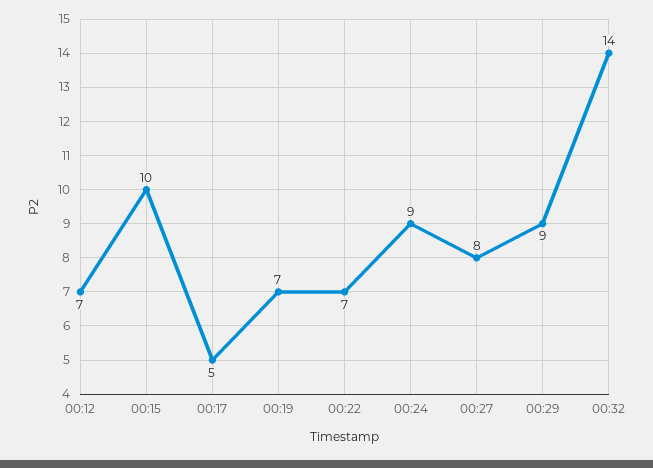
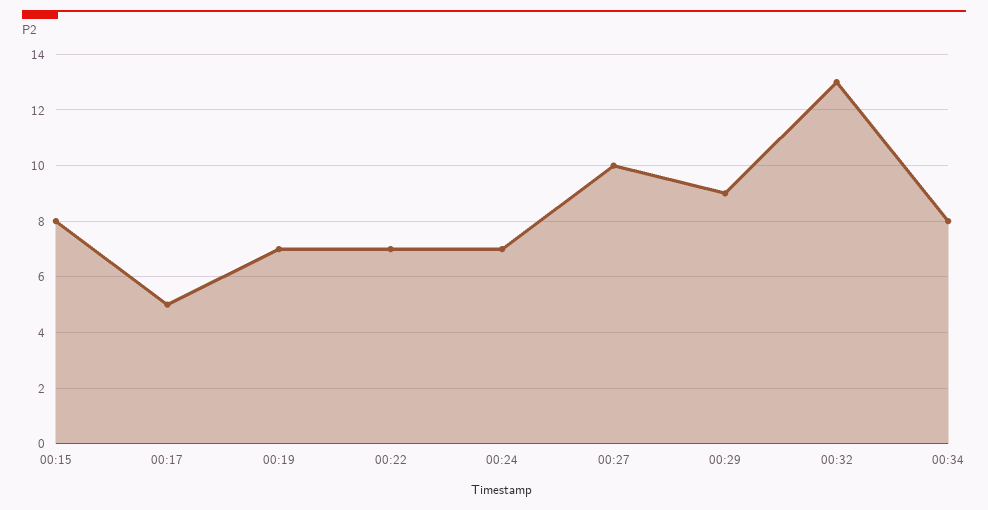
00:12: 7 -> none
00:15: 10 -> 8
00:24: 9 -> 7
00:27: 8 -> 10
00:32: 14 -> 13
00:34: none -> 8

